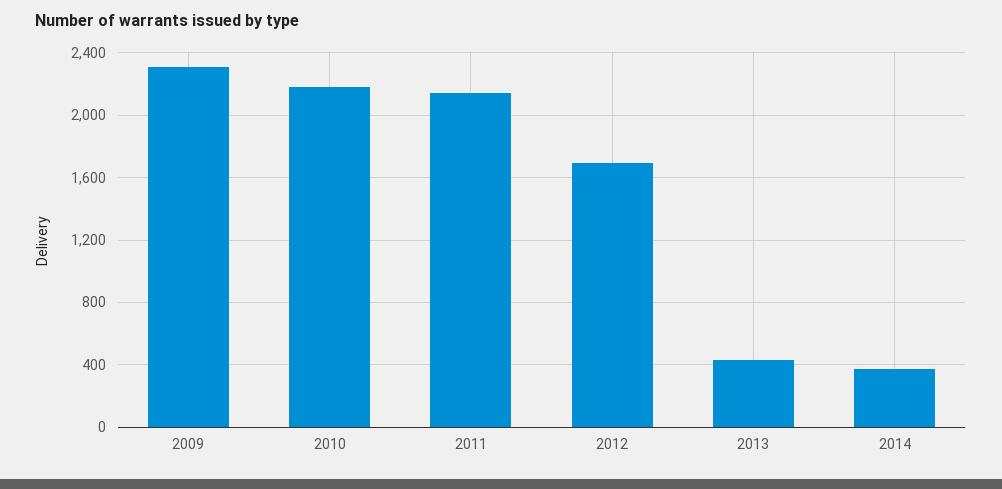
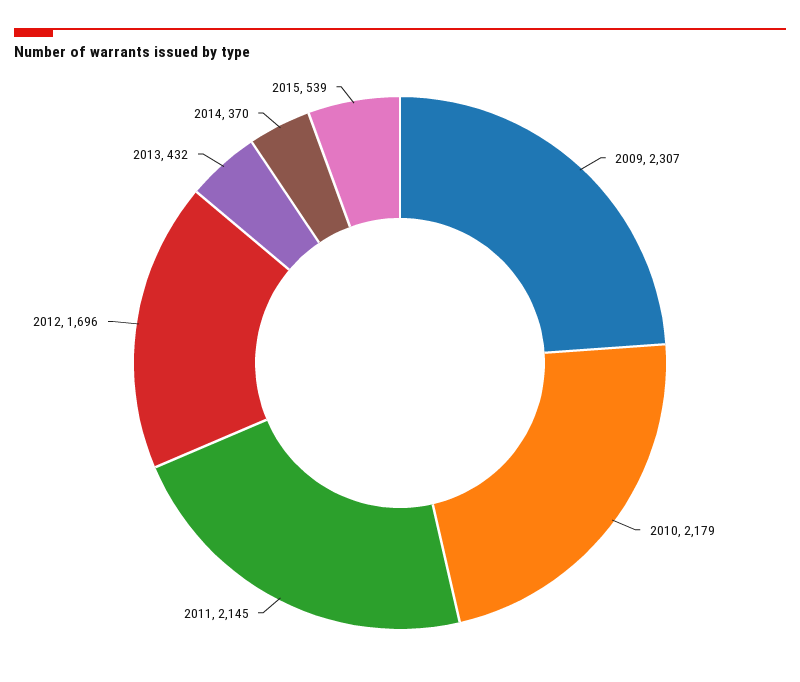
2015: none -> 539

